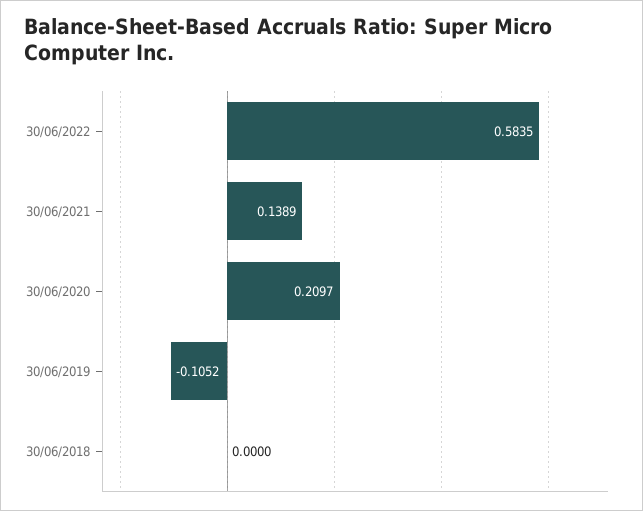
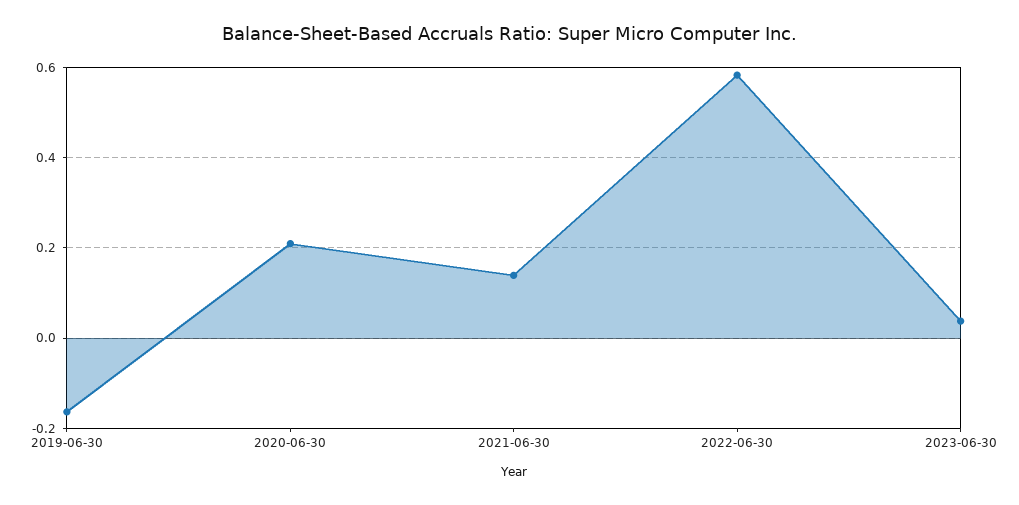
30/06/2019: -0.1052 -> -0.16
30/06/2018: 0 -> none
2023-06-30: none -> 0.04

